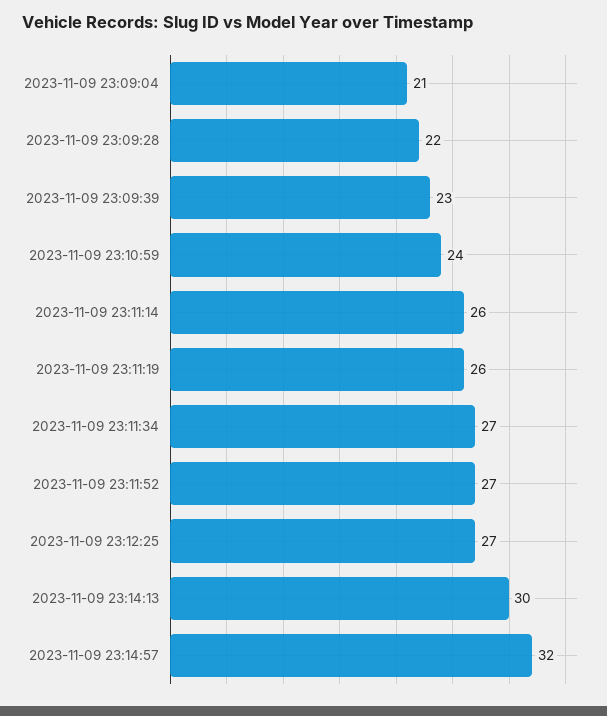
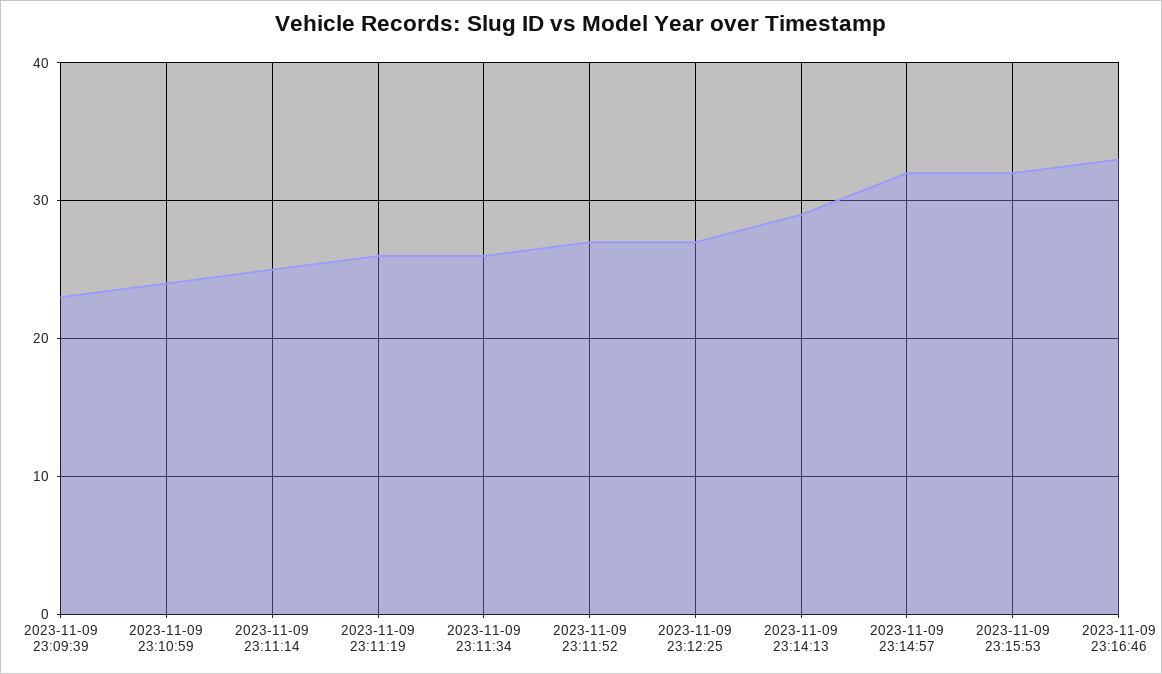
2023-11-09 23:09:04: 21 -> none
2023-11-09 23:09:28: 22 -> none
2023-11-09 23:11:14: 26 -> 25
2023-11-09 23:11:34: 27 -> 26
2023-11-09 23:14:13: 30 -> 29
2023-11-09 23:15:53: none -> 32
2023-11-09 23:16:46: none -> 33

